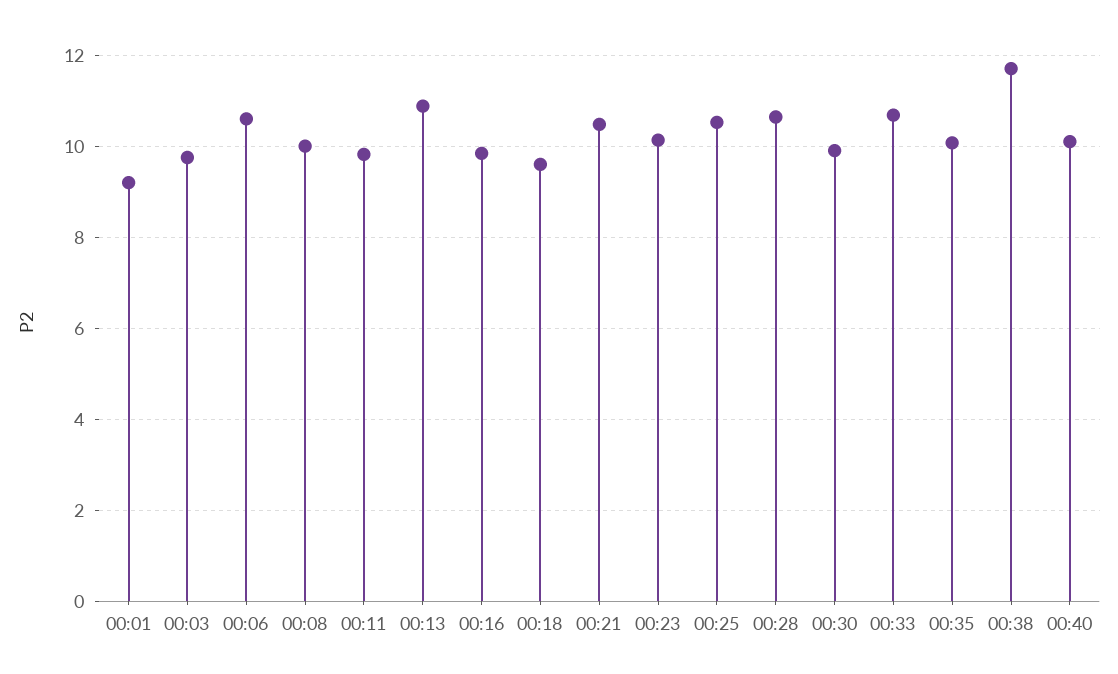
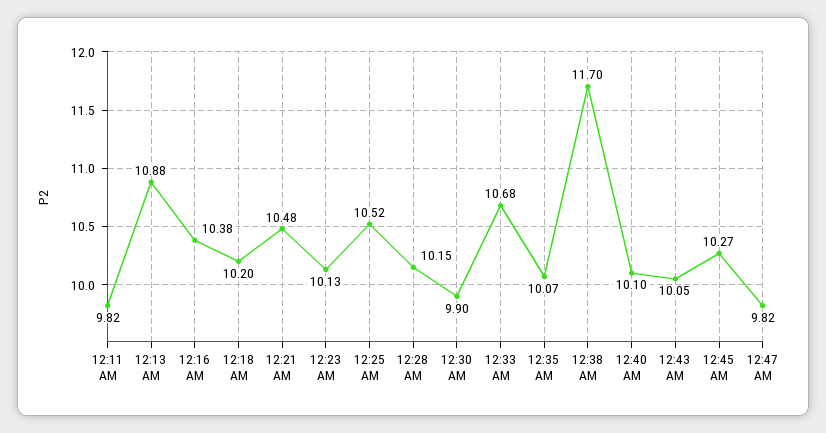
00:01: 9.2 -> none
00:03: 9.8 -> none
00:06: 10.6 -> none
00:08: 10 -> none
00:16: 9.8 -> 10.38
00:18: 9.6 -> 10.2
00:28: 10.6 -> 10.15
12:43 AM: none -> 10.05
12:45 AM: none -> 10.27
12:47 AM: none -> 9.82

